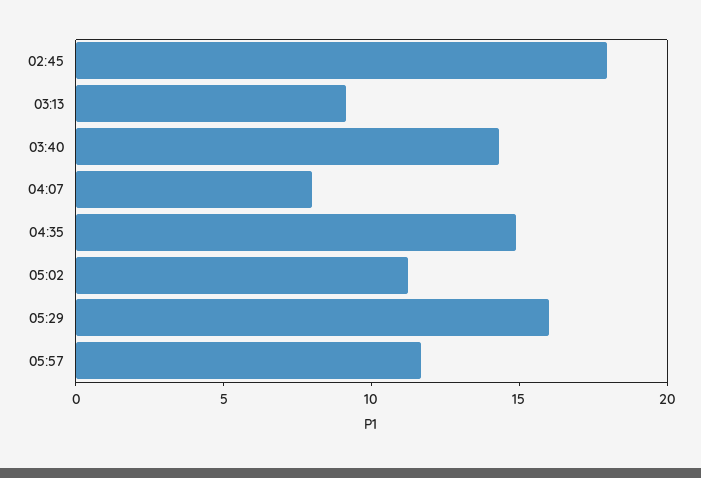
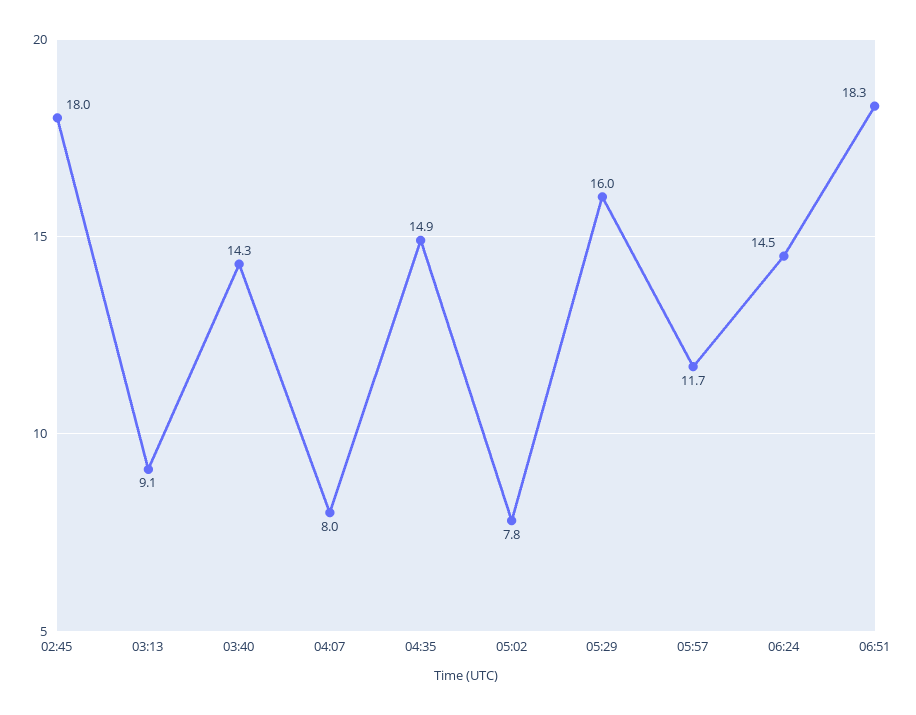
05:02: 11 -> 7.8
06:24: none -> 14.5
06:51: none -> 18.3

